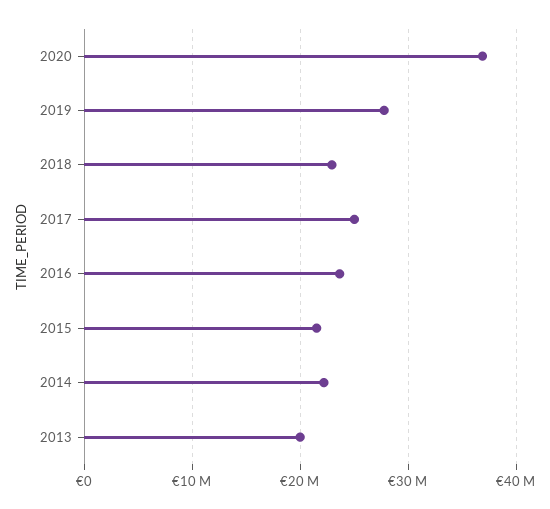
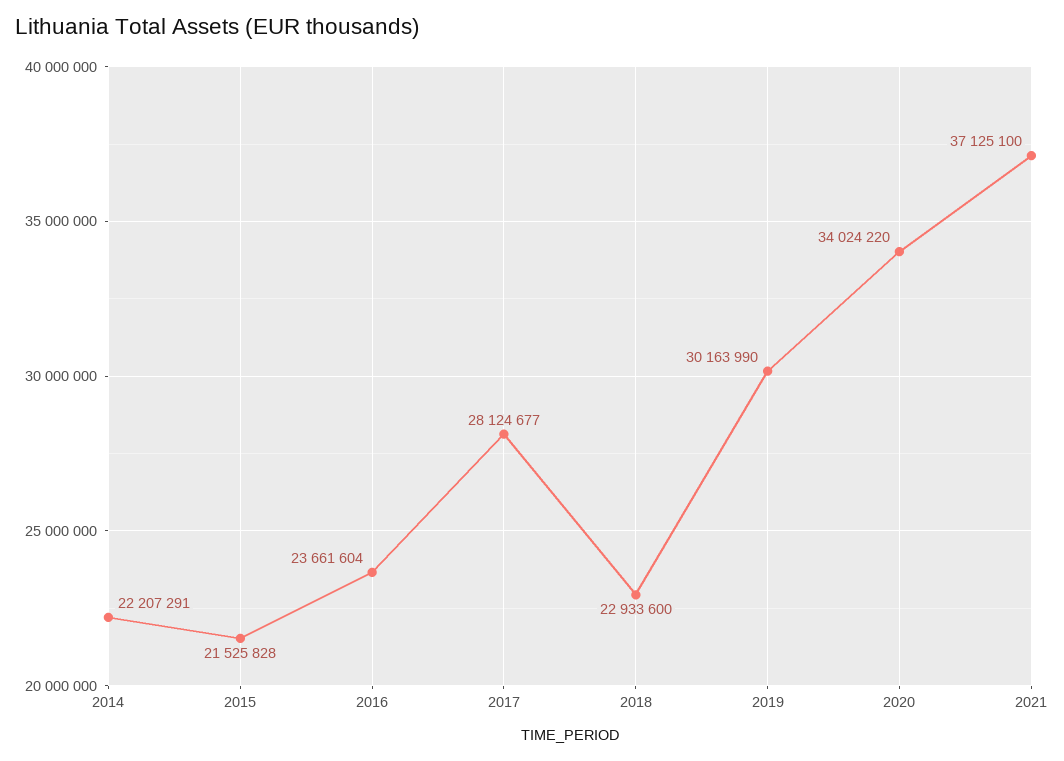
2020: 37000000 -> 34024220
2019: 28000000 -> 30163990
2017: 25000000 -> 28124677
2013: 20000000 -> none
2021: none -> 37125100

